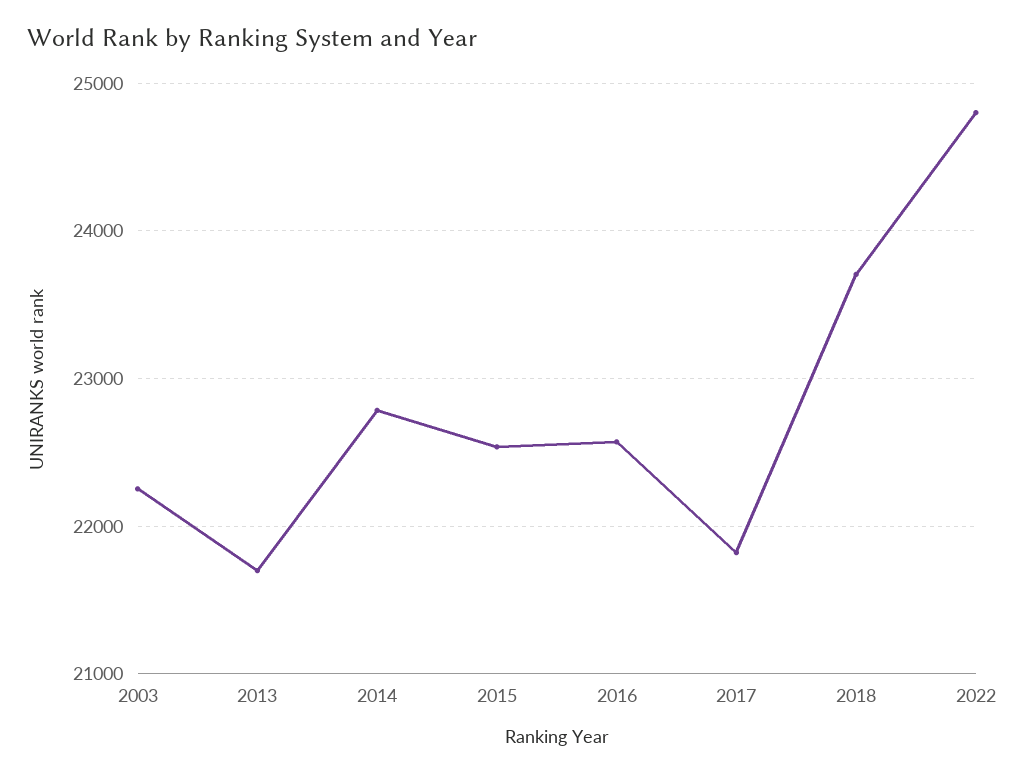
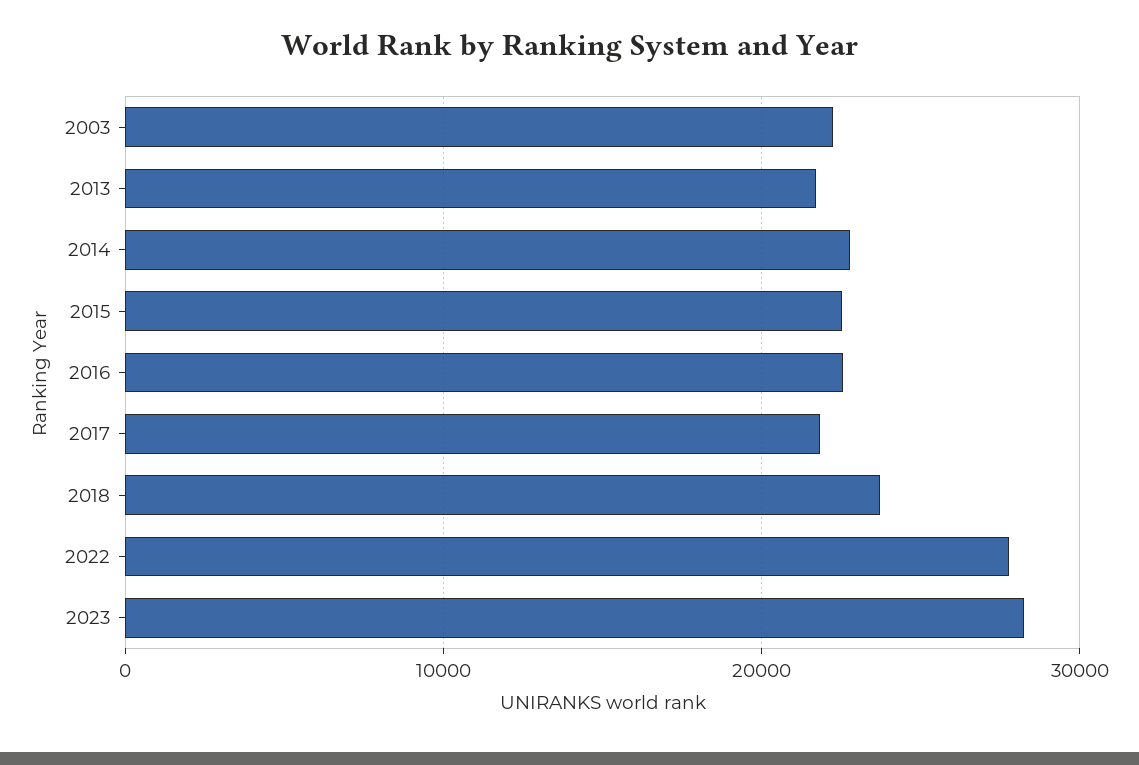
2022: 24800 -> 28000
2023: none -> 28000

